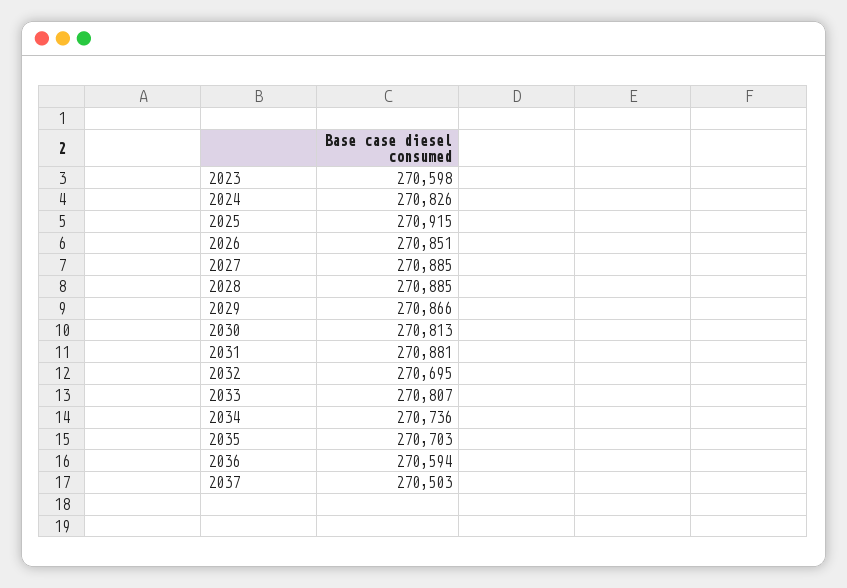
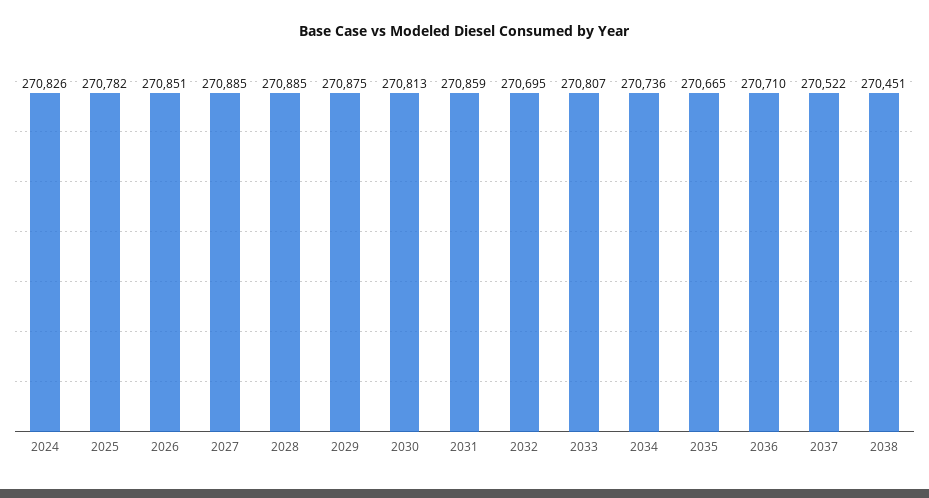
2023: 270598 -> none
2025: 270915 -> 270782
2029: 270866 -> 270875
2031: 270881 -> 270859
2035: 270703 -> 270665
2036: 270594 -> 270710
2037: 270503 -> 270522
2038: none -> 270451

